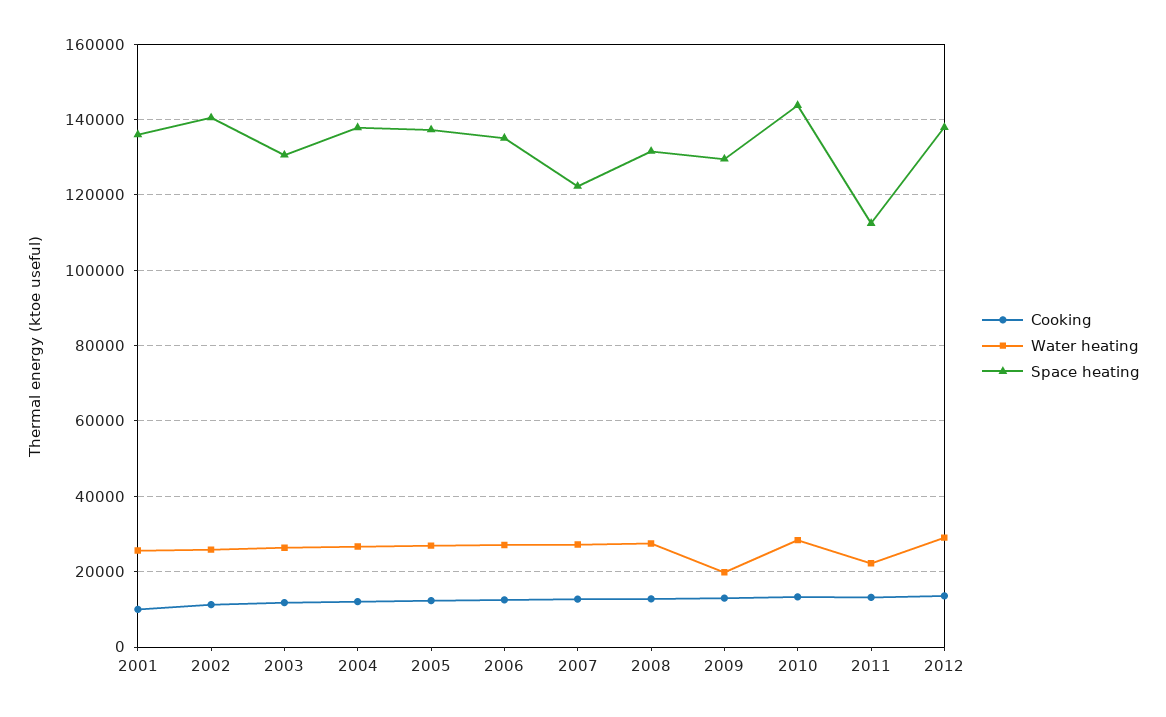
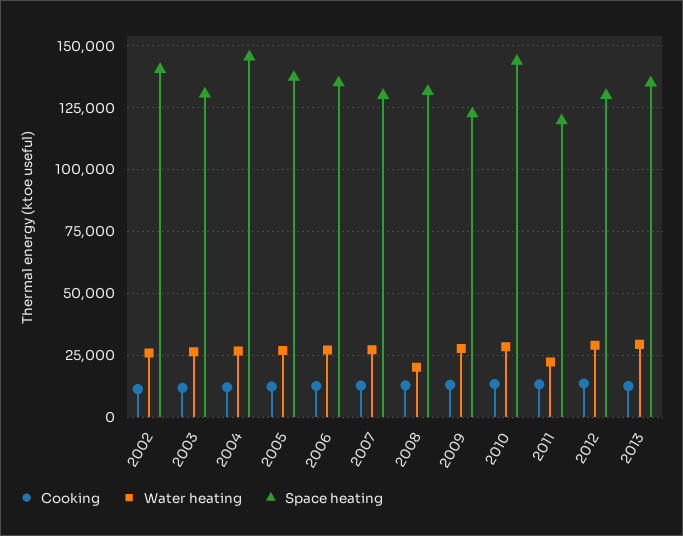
Cooking, 2001: 10000 -> none
Water heating, 2001: 26000 -> none
Space heating, 2001: 136000 -> none
Space heating, 2004: 138000 -> 145000
Space heating, 2007: 122000 -> 130000
Water heating, 2008: 28000 -> 20000
Water heating, 2009: 20000 -> 27500
Space heating, 2009: 130000 -> 122500
Space heating, 2011: 112000 -> 120000
Space heating, 2012: 138000 -> 130000
Cooking, 2013: none -> 12500
Water heating, 2013: none -> 30000
Space heating, 2013: none -> 135000

